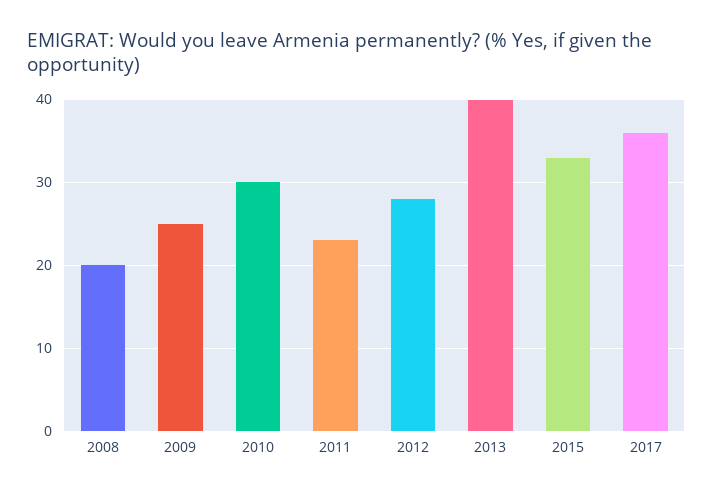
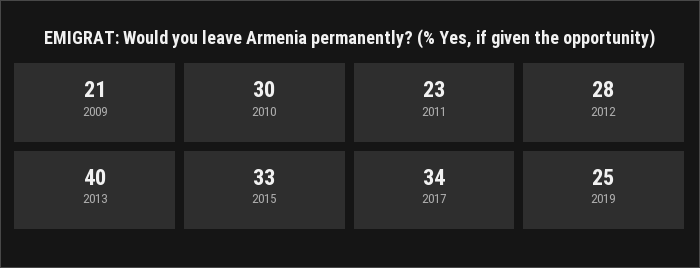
2008: 20 -> none
2009: 25 -> 21
2017: 36 -> 34
2019: none -> 25

